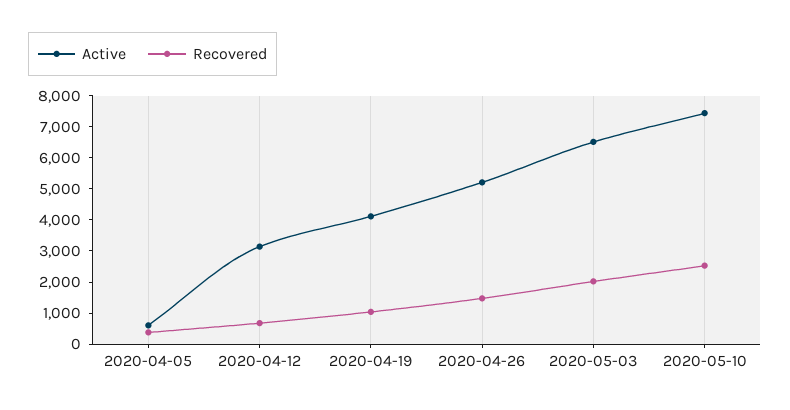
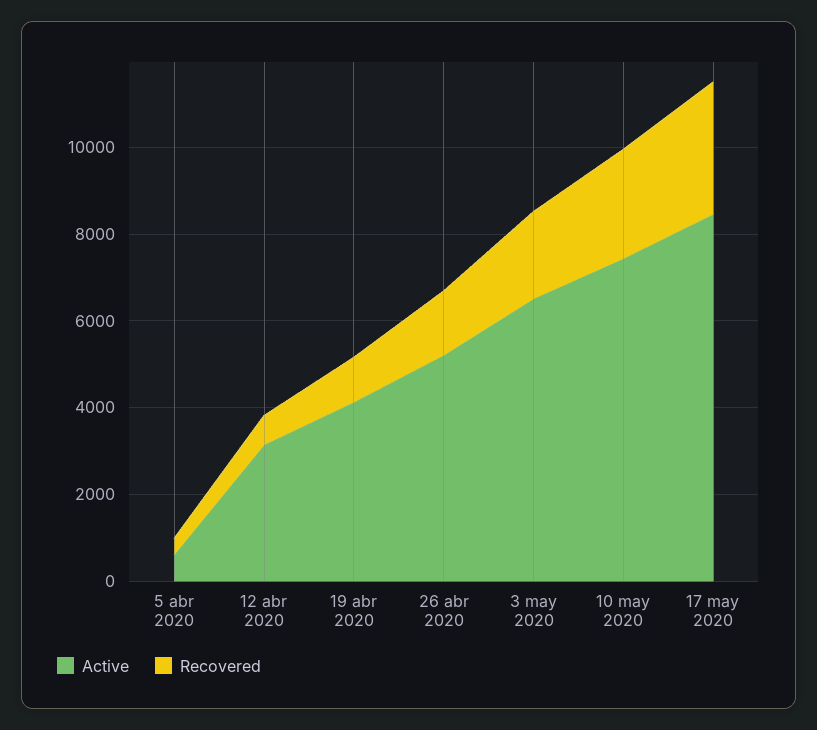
Active, 17 may 2020: none -> 8500
Recovered, 17 may 2020: none -> 3000

